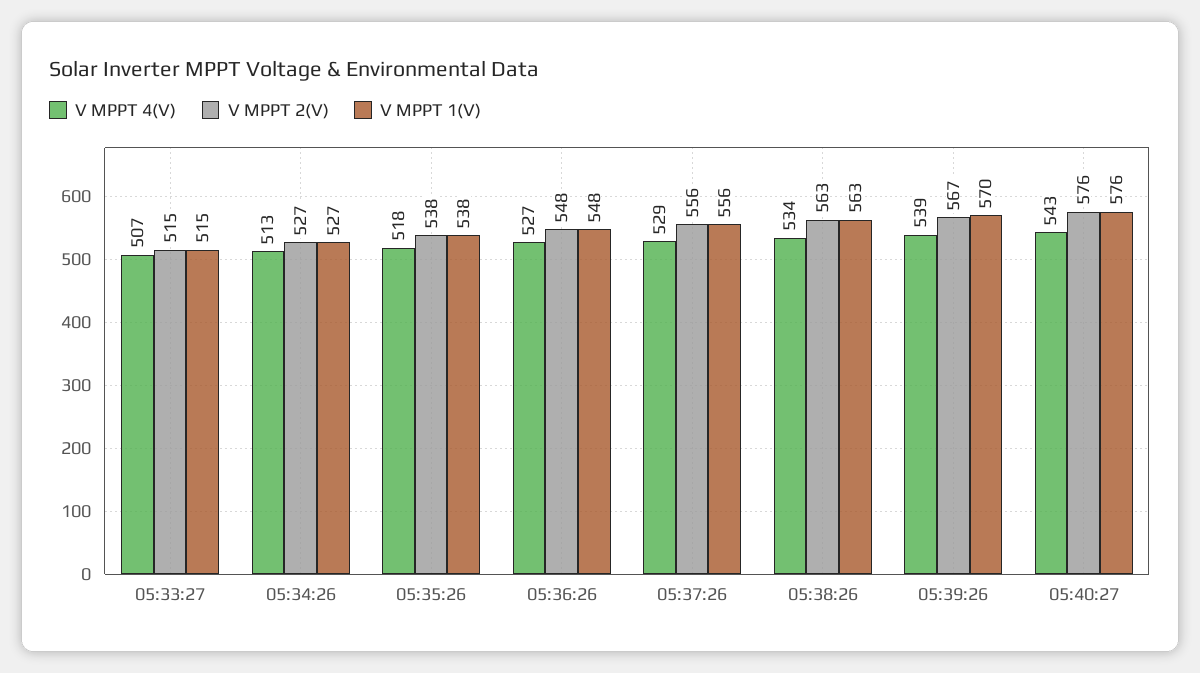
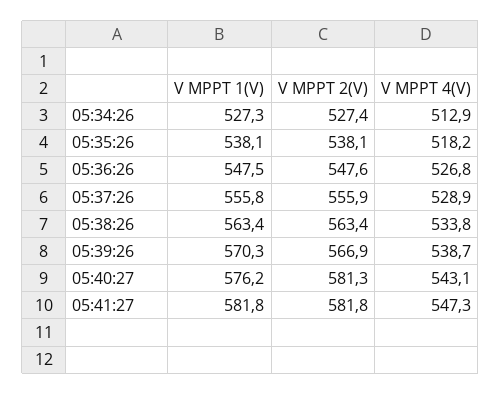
V MPPT 4(V), 05:33:27: 507 -> none
V MPPT 2(V), 05:33:27: 515 -> none
V MPPT 1(V), 05:33:27: 515 -> none
V MPPT 2(V), 05:40:27: 576 -> 581.3
V MPPT 1(V), 05:41:27: none -> 581.8
V MPPT 2(V), 05:41:27: none -> 581.8
V MPPT 4(V), 05:41:27: none -> 547.3

